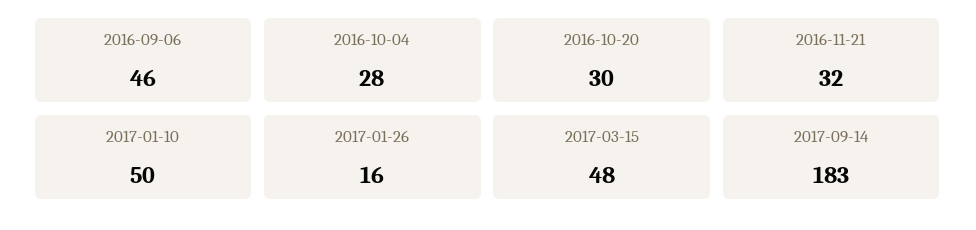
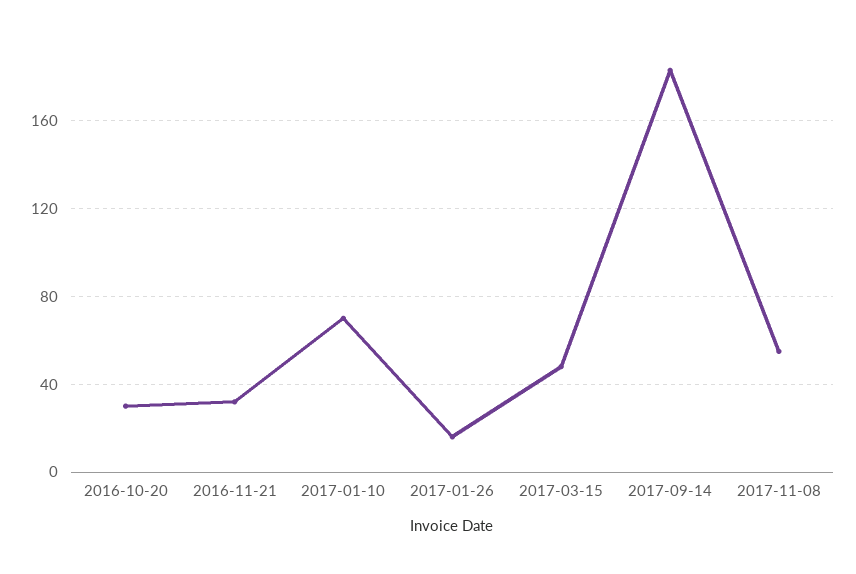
2016-09-06: 46 -> none
2016-10-04: 28 -> none
2017-01-10: 50 -> 70
2017-11-08: none -> 55

